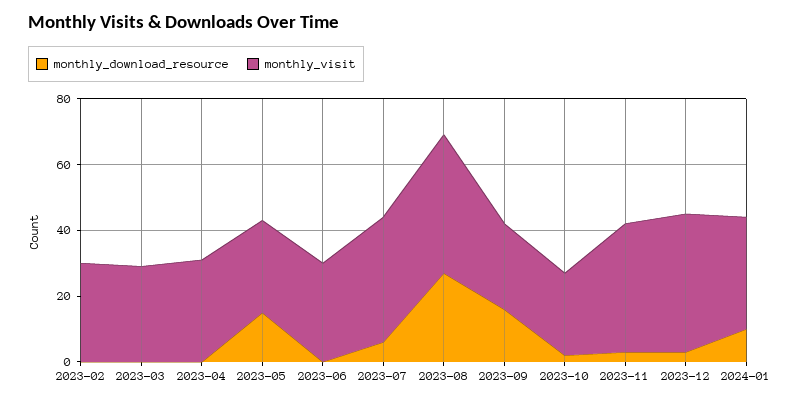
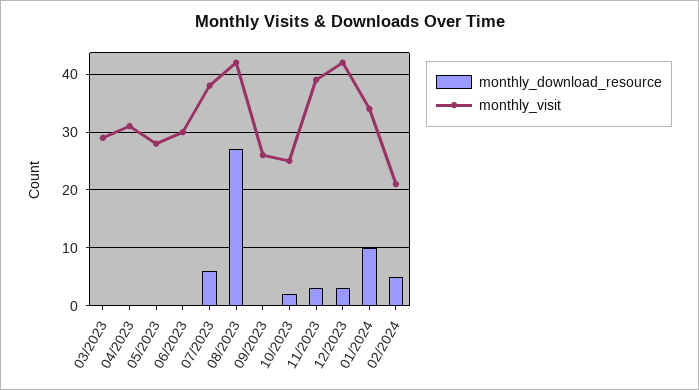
monthly_download_resource, 2023-02: 0 -> none
monthly_visit, 2023-02: 30 -> none
monthly_download_resource, 2023-05: 15 -> 0
monthly_download_resource, 2023-09: 15 -> 0
monthly_download_resource, 02/2024: none -> 5
monthly_visit, 02/2024: none -> 20

